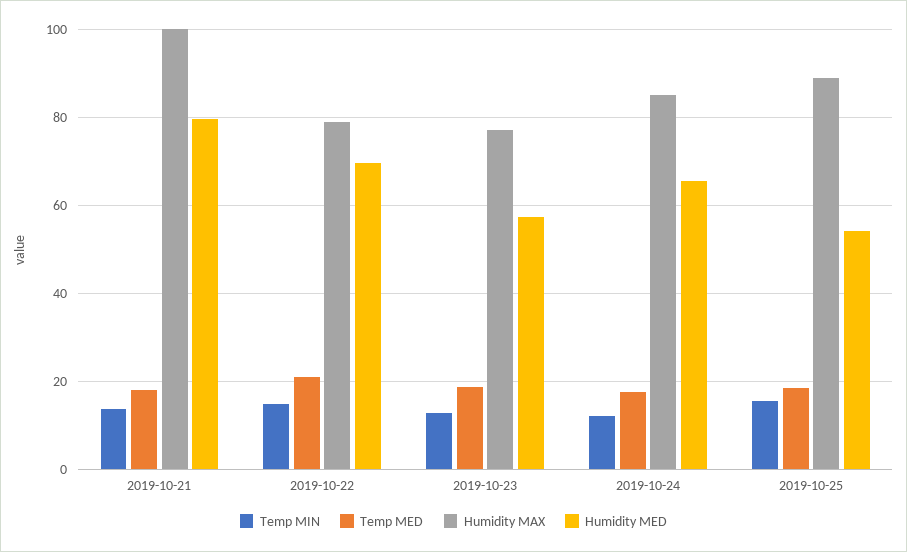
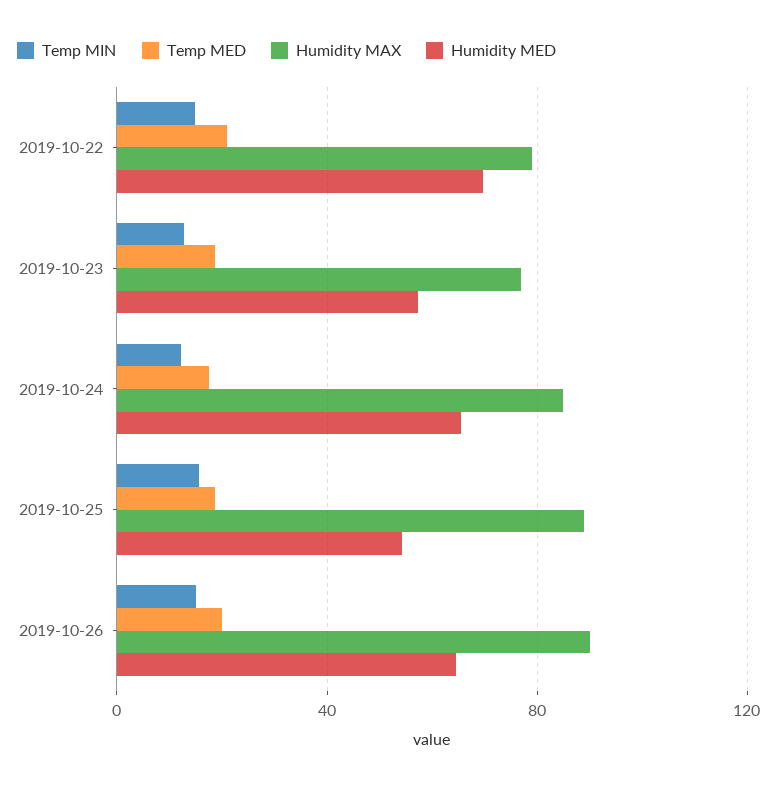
Temp MIN, 2019-10-21: 14 -> none
Temp MED, 2019-10-21: 18 -> none
Humidity MAX, 2019-10-21: 100 -> none
Humidity MED, 2019-10-21: 80 -> none
Temp MIN, 2019-10-26: none -> 15
Temp MED, 2019-10-26: none -> 20
Humidity MAX, 2019-10-26: none -> 90
Humidity MED, 2019-10-26: none -> 65

